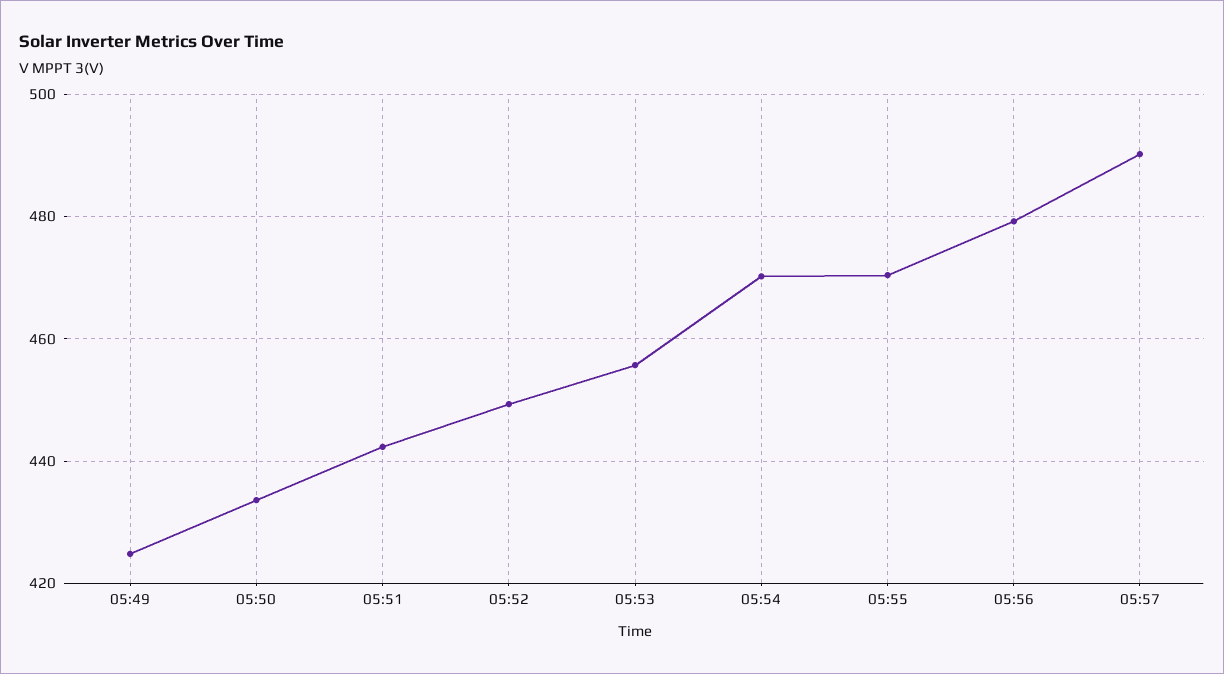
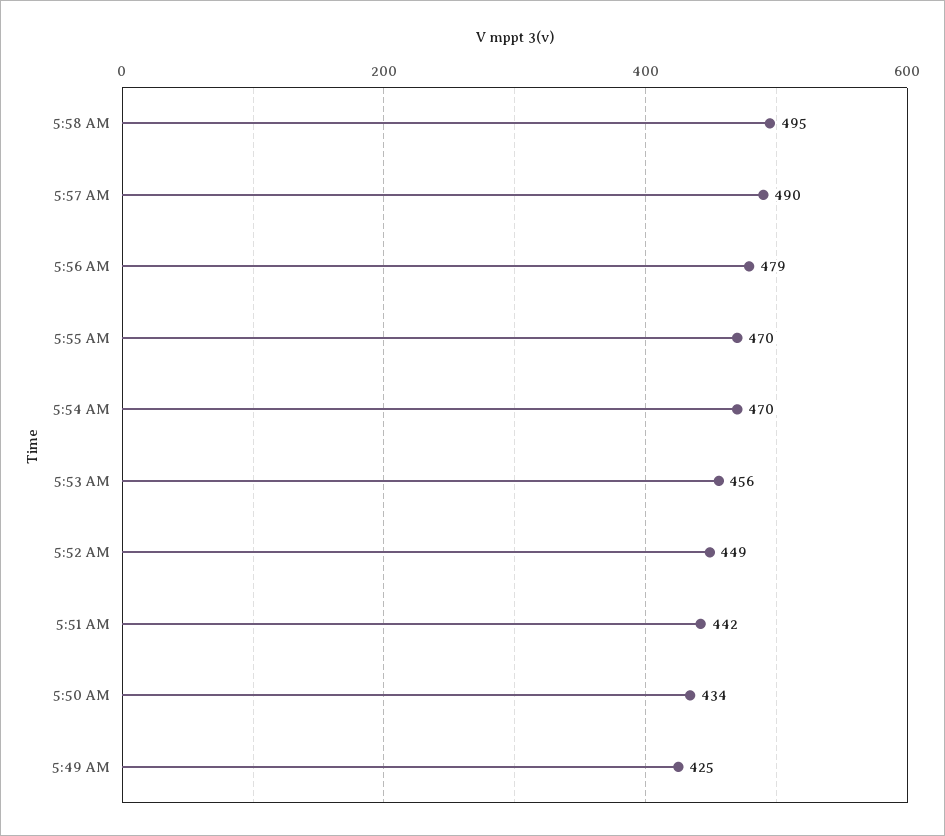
5:58 AM: none -> 495

